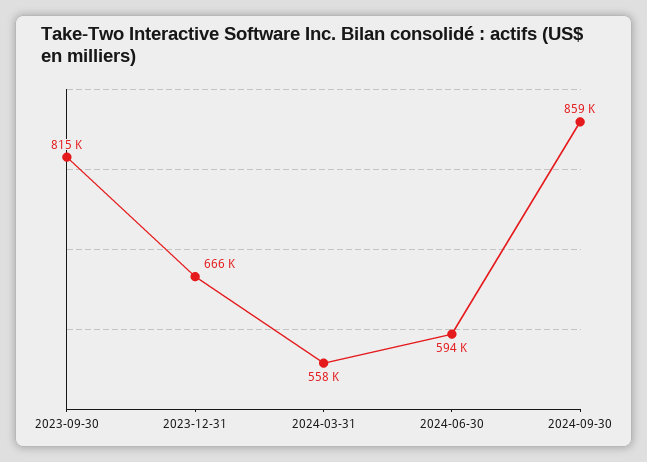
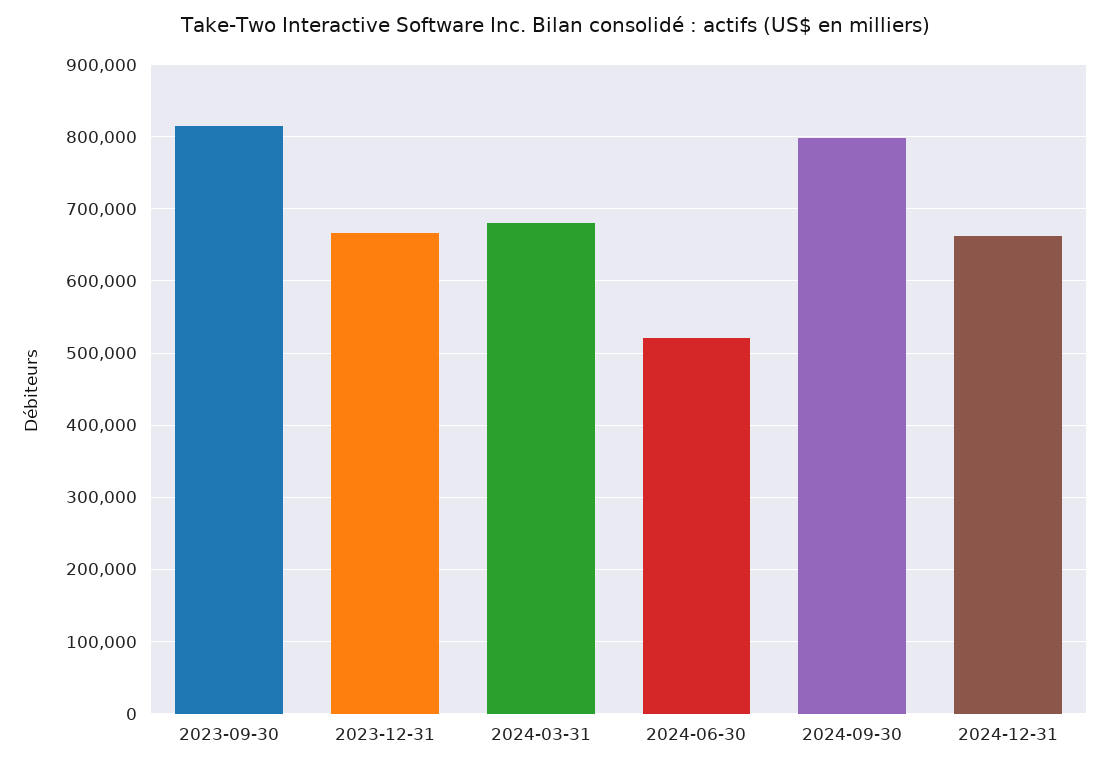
2024-03-31: 558000 -> 680000
2024-06-30: 594000 -> 520000
2024-09-30: 859000 -> 800000
2024-12-31: none -> 660000

